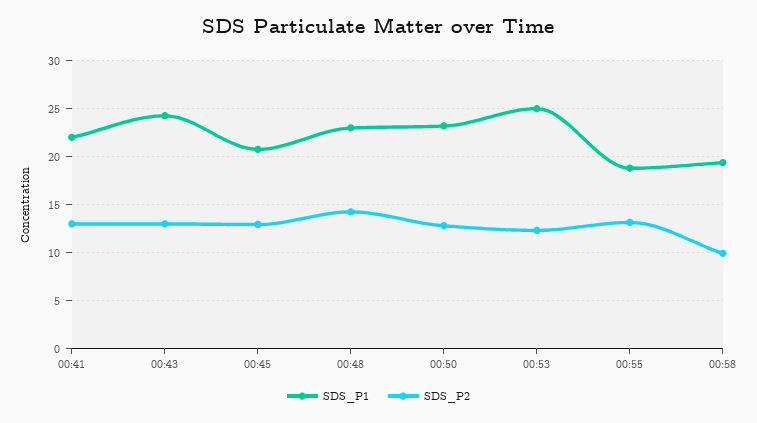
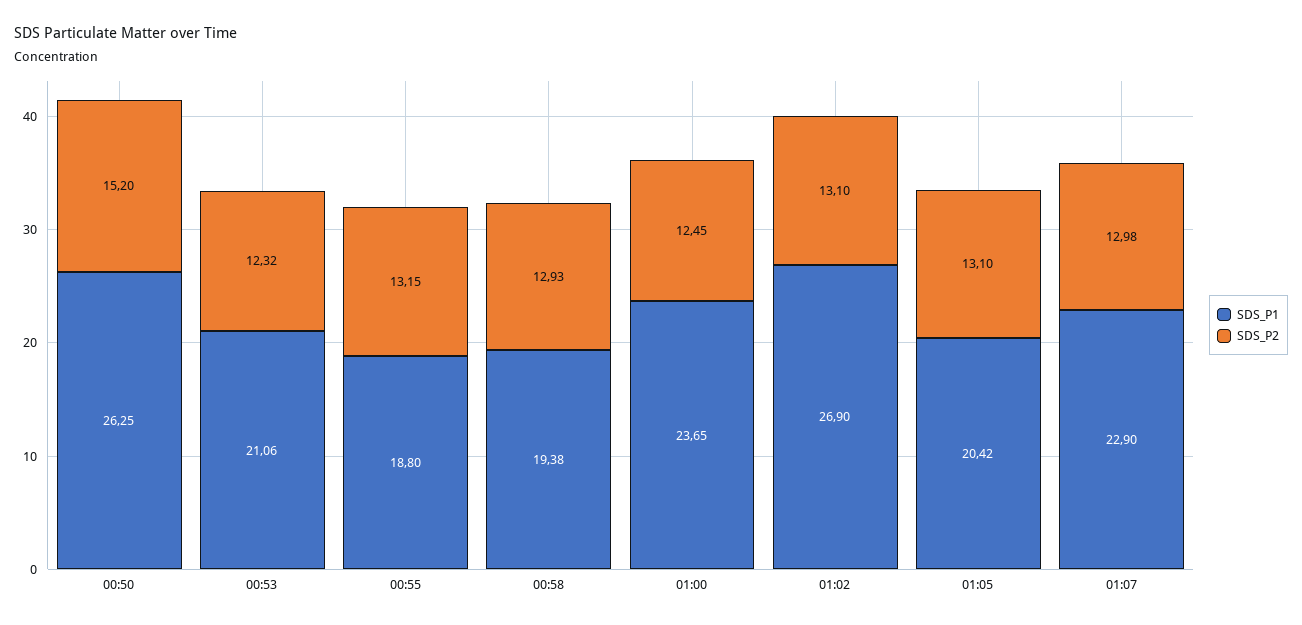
SDS_P1, 00:41: 22 -> none
SDS_P2, 00:41: 13 -> none
SDS_P1, 00:43: 24 -> none
SDS_P2, 00:43: 13 -> none
SDS_P1, 00:45: 21 -> none
SDS_P2, 00:45: 13 -> none
SDS_P1, 00:48: 23 -> none
SDS_P2, 00:48: 14 -> none
SDS_P1, 00:50: 23 -> 26.25
SDS_P2, 00:50: 13 -> 15.2
SDS_P1, 00:53: 25 -> 21.06
SDS_P2, 00:58: 10 -> 12.93
SDS_P1, 01:00: none -> 23.65
SDS_P2, 01:00: none -> 12.45
SDS_P1, 01:02: none -> 26.9
SDS_P2, 01:02: none -> 13.1
SDS_P1, 01:05: none -> 20.42
SDS_P2, 01:05: none -> 13.1
SDS_P1, 01:07: none -> 22.9
SDS_P2, 01:07: none -> 12.98

